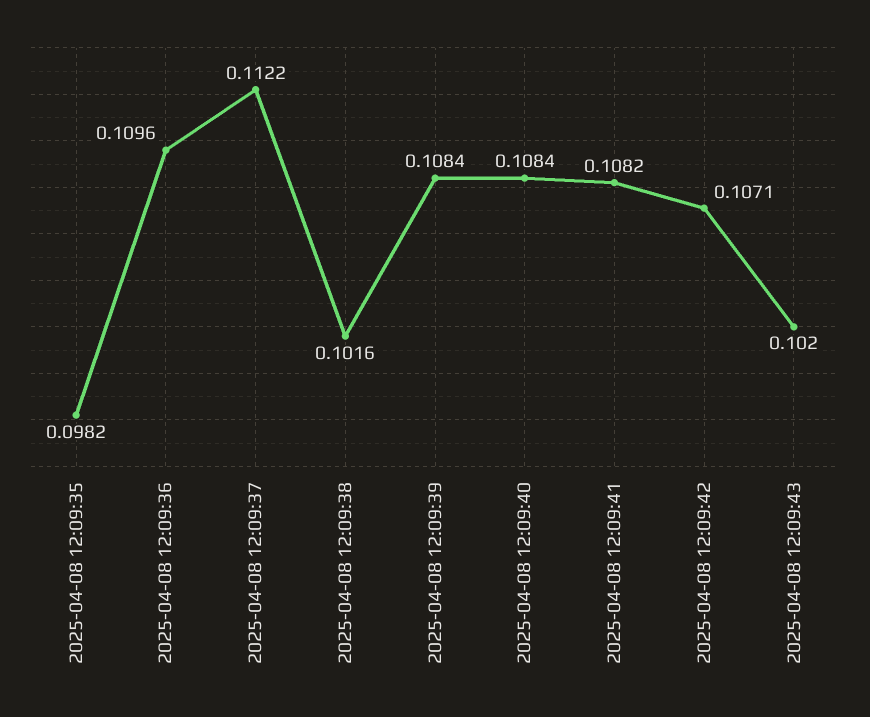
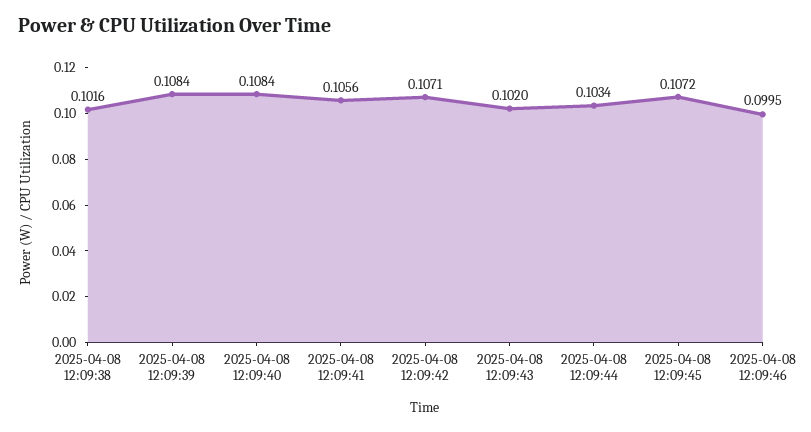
2025-04-08 12:09:35: 0.0982 -> none
2025-04-08 12:09:36: 0.1096 -> none
2025-04-08 12:09:37: 0.1122 -> none
2025-04-08 12:09:41: 0.1082 -> 0.1056
2025-04-08 12:09:44: none -> 0.1034
2025-04-08 12:09:45: none -> 0.1072
2025-04-08 12:09:46: none -> 0.0995

